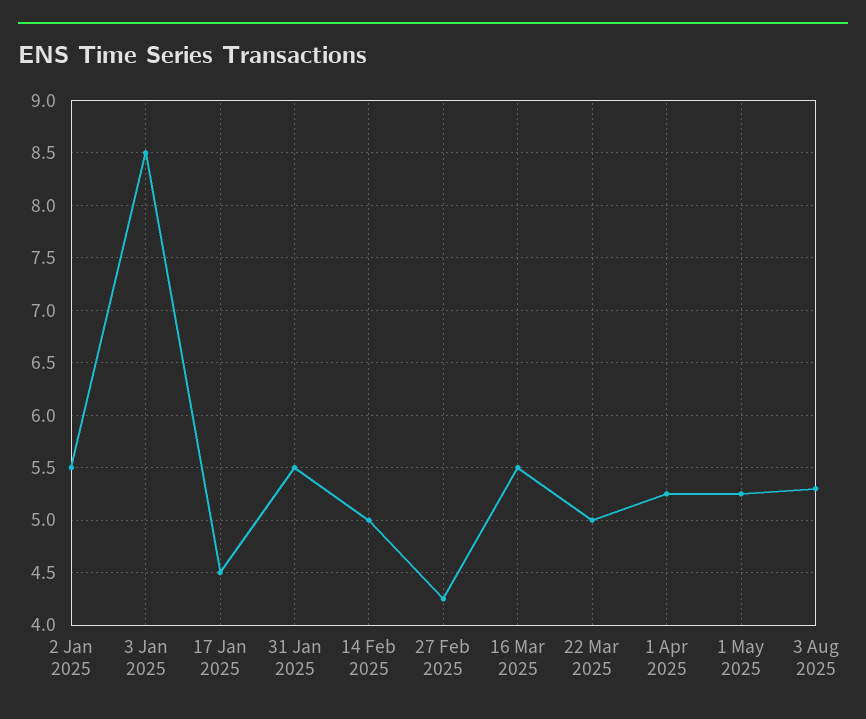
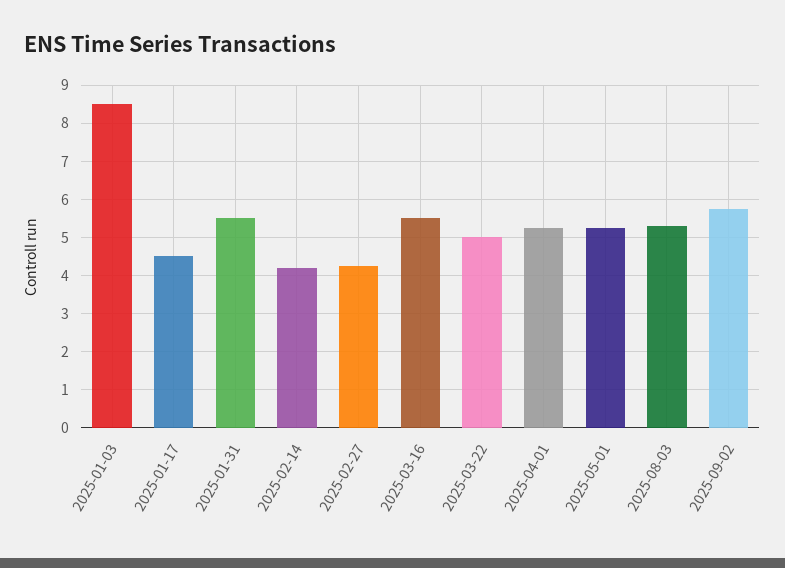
2 Jan 2025: 5.5 -> none
14 Feb 2025: 5 -> 4.2
2025-09-02: none -> 5.8

